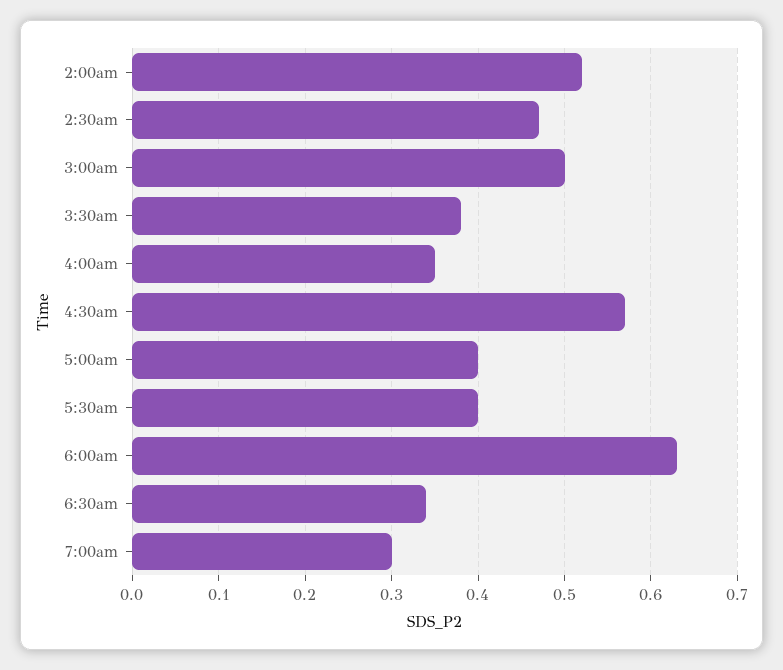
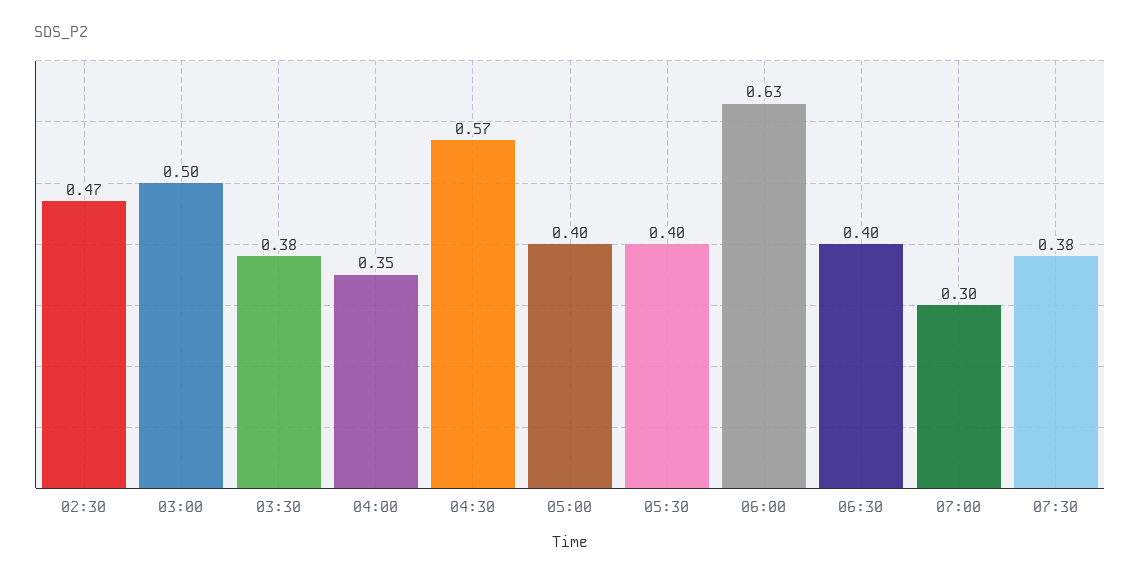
2:00am: 0.52 -> none
6:30am: 0.34 -> 0.4
07:30: none -> 0.38

